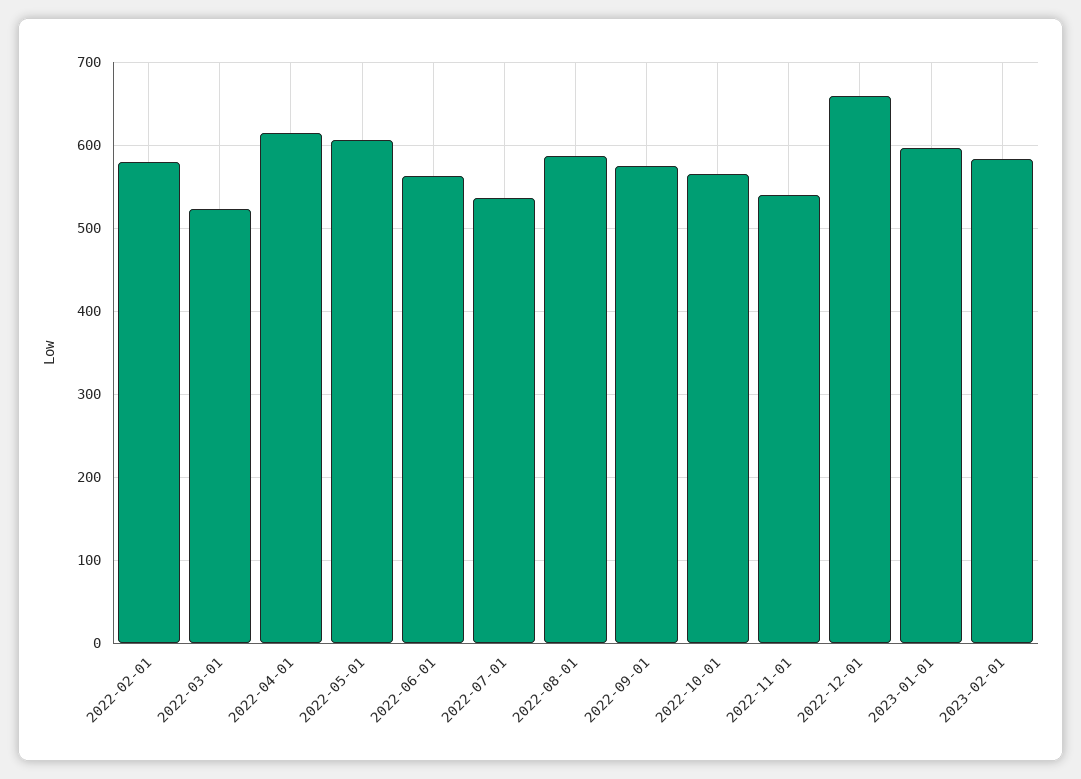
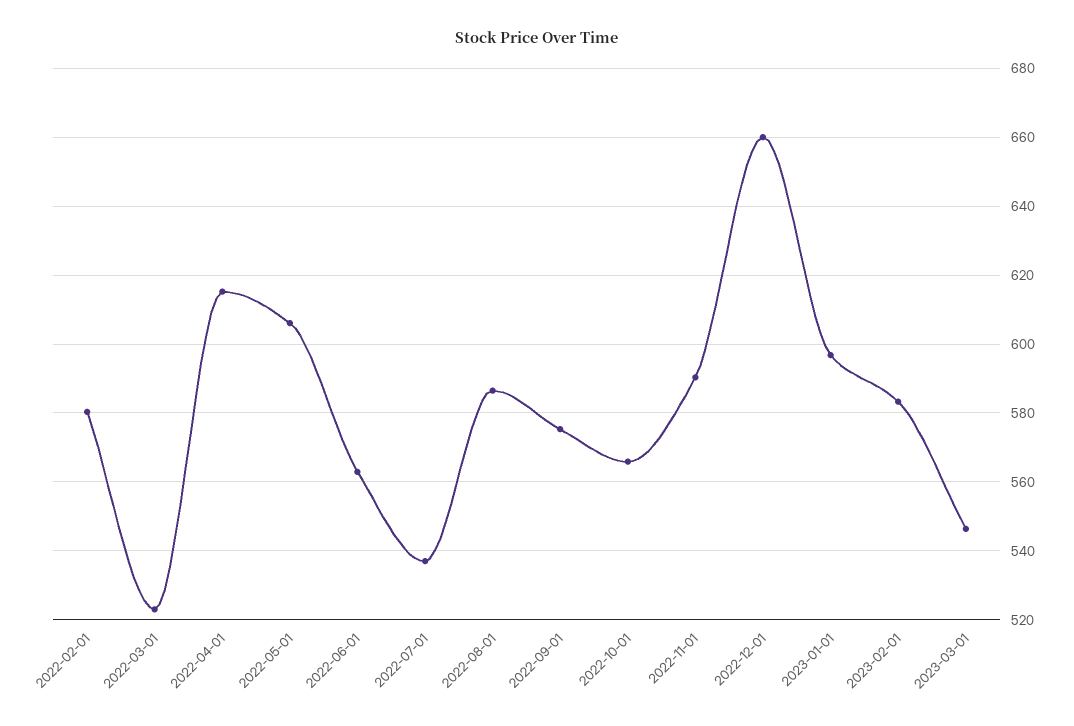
2022-11-01: 540 -> 590
2023-03-01: none -> 546

